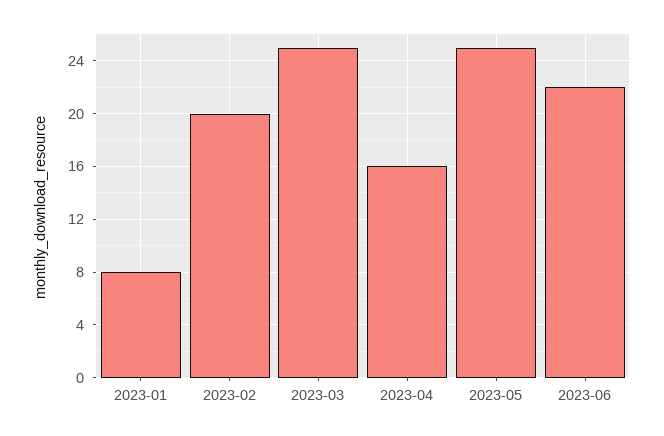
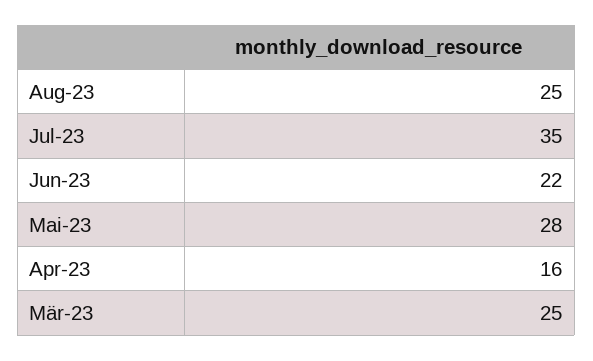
2023-01: 8 -> none
2023-02: 20 -> none
2023-05: 25 -> 28
Aug-23: none -> 25
Jul-23: none -> 35

